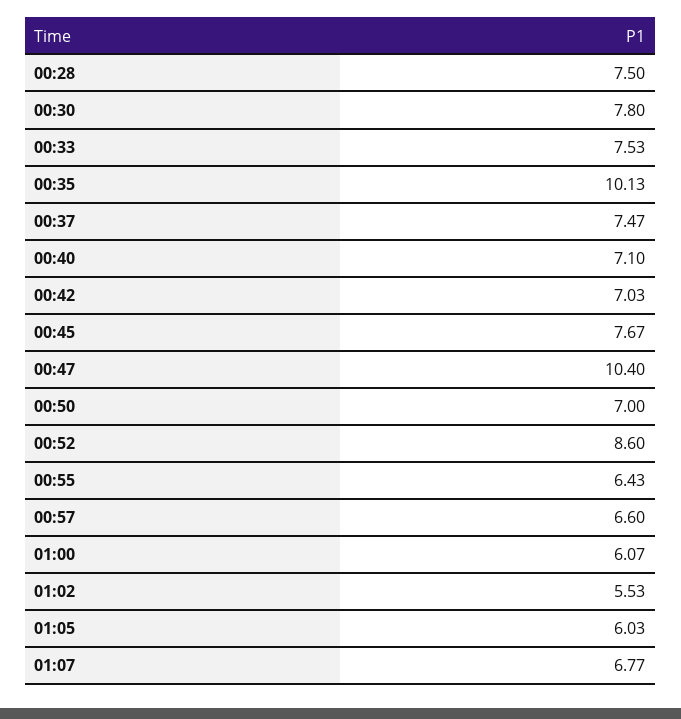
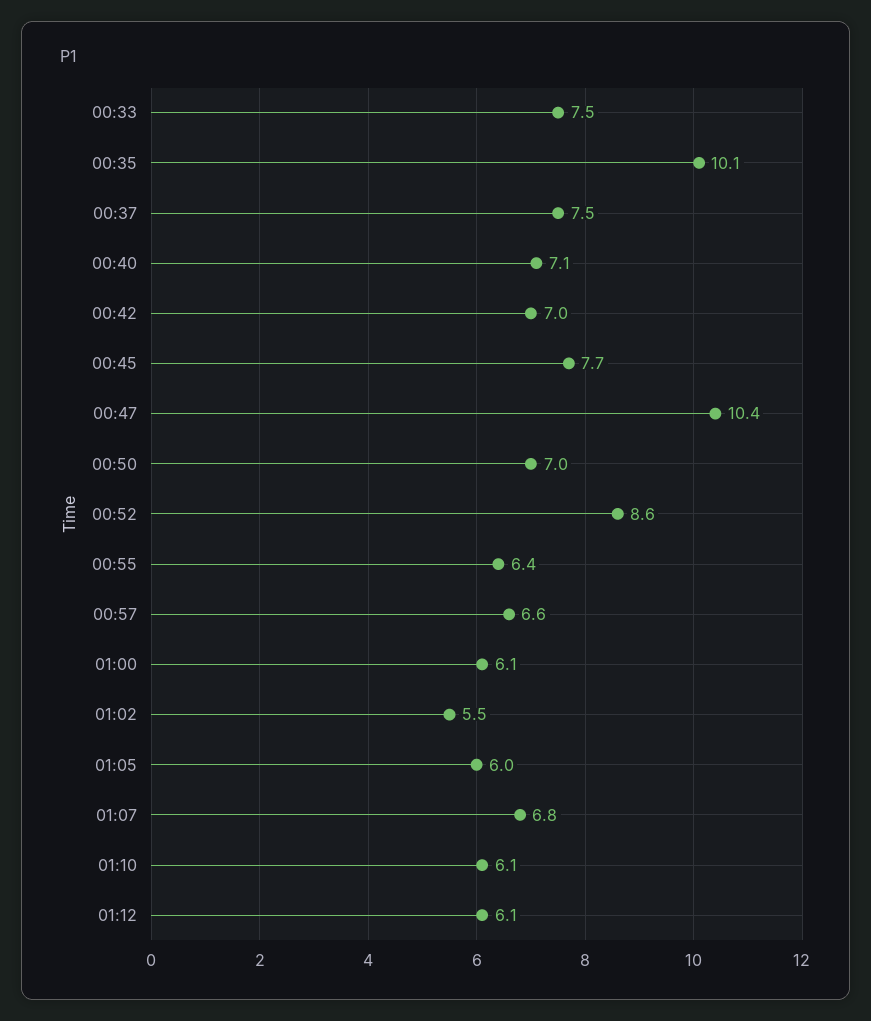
00:28: 7.5 -> none
00:30: 7.8 -> none
01:10: none -> 6.1
01:12: none -> 6.1

